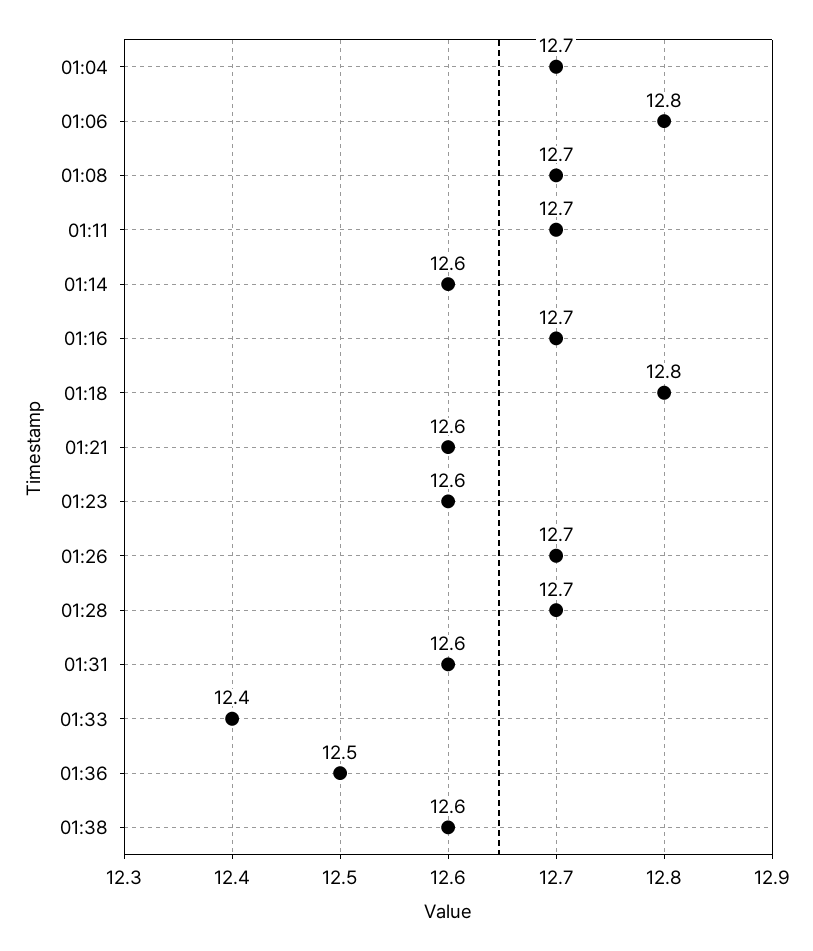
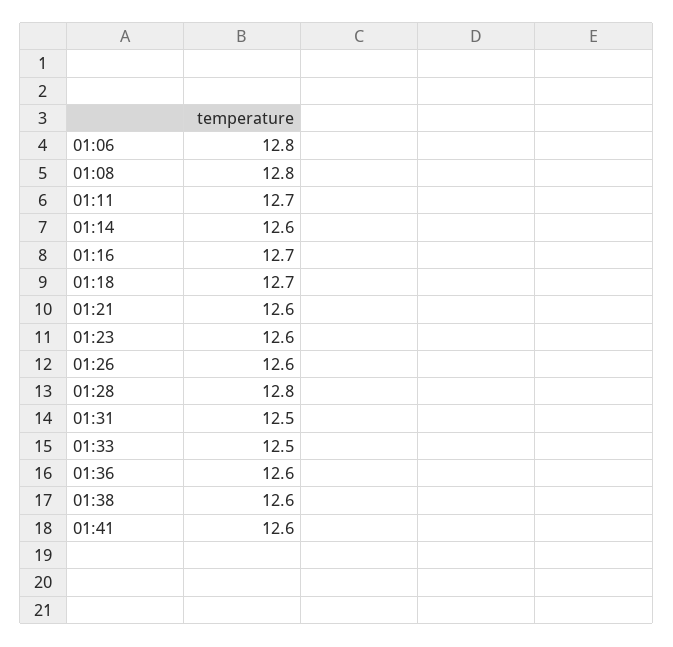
01:04: 12.7 -> none
01:08: 12.7 -> 12.8
01:18: 12.8 -> 12.7
01:26: 12.7 -> 12.6
01:28: 12.7 -> 12.8
01:31: 12.6 -> 12.5
01:33: 12.4 -> 12.5
01:36: 12.5 -> 12.6
01:41: none -> 12.6

